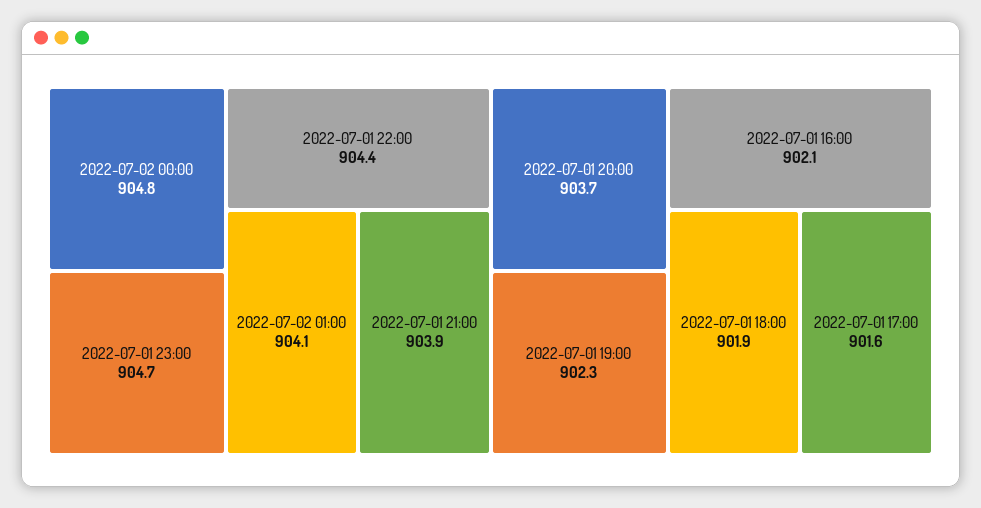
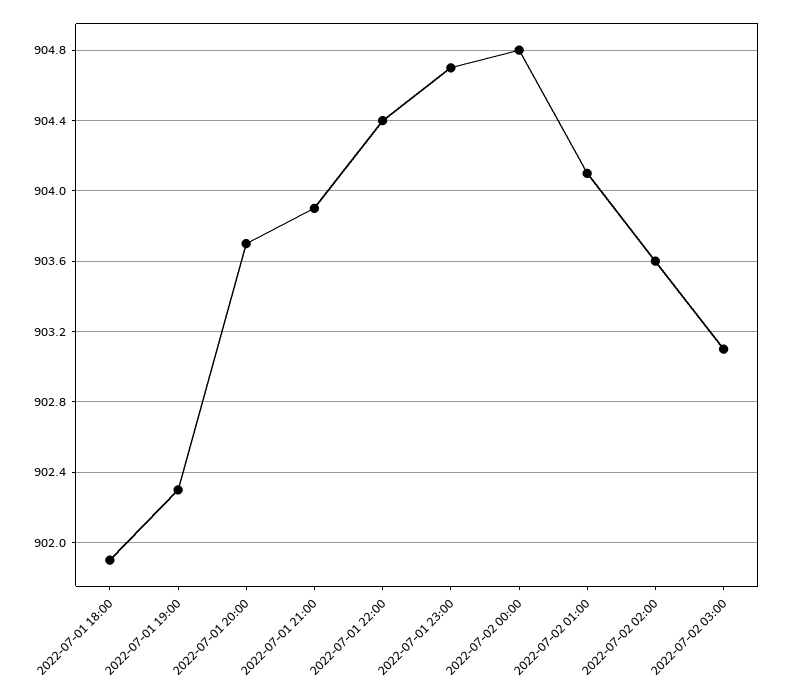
2022-07-01 16:00: 902.1 -> none
2022-07-01 17:00: 901.6 -> none
2022-07-02 02:00: none -> 903.6
2022-07-02 03:00: none -> 903.1

